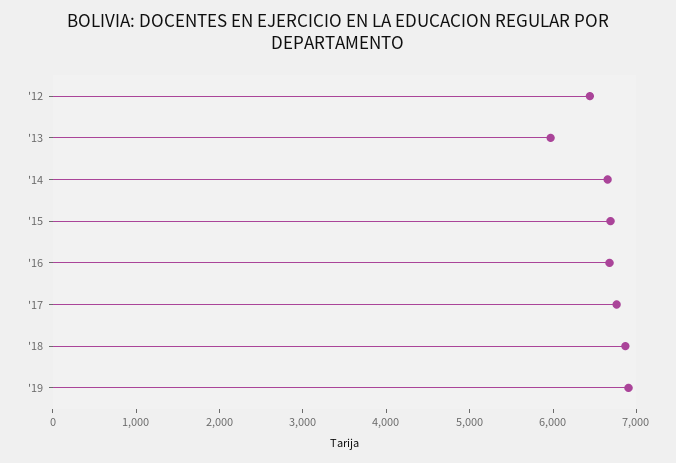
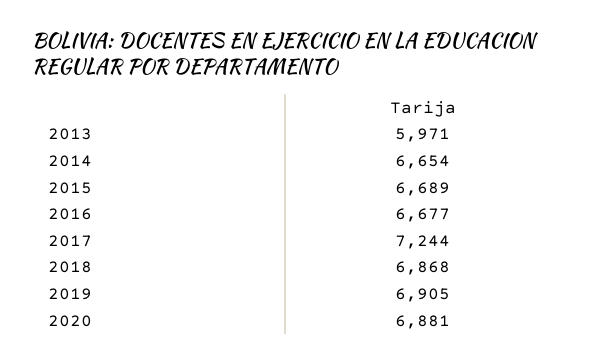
'12: 6400 -> none
'17: 6800 -> 7244
2020: none -> 6881

